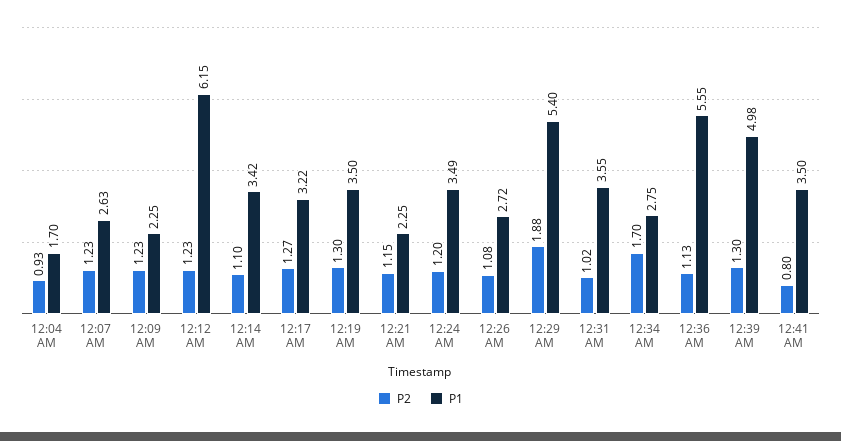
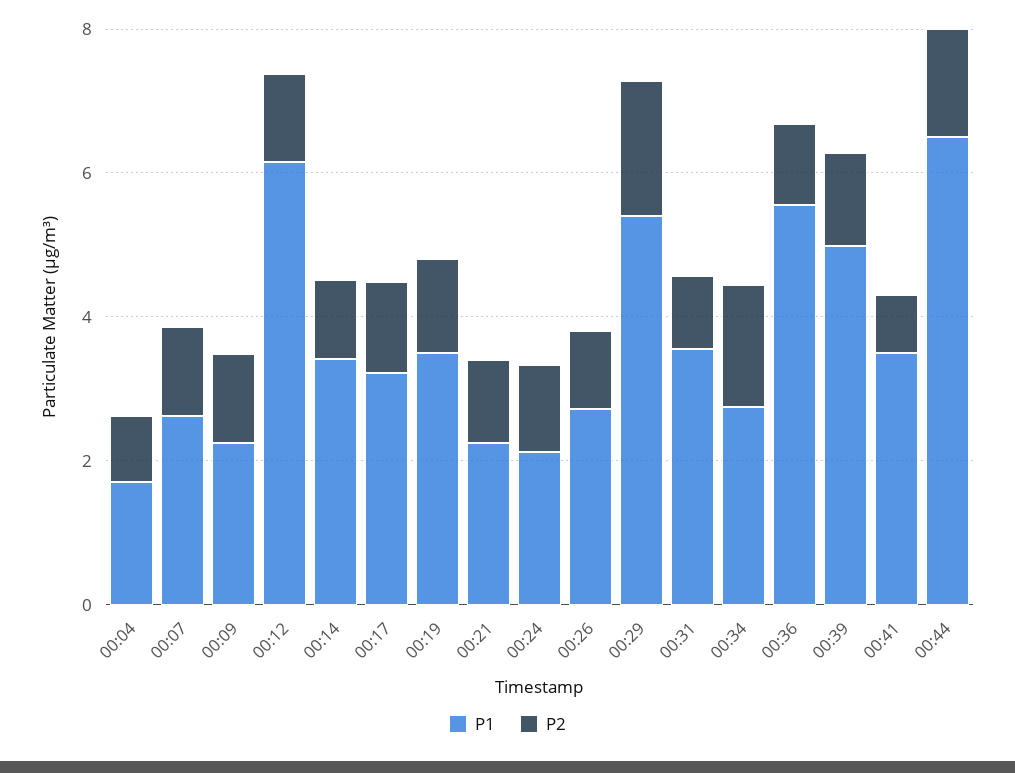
P1, 12:24 AM: 3.49 -> 2
P1, 00:44: none -> 6.5
P2, 00:44: none -> 1.5

